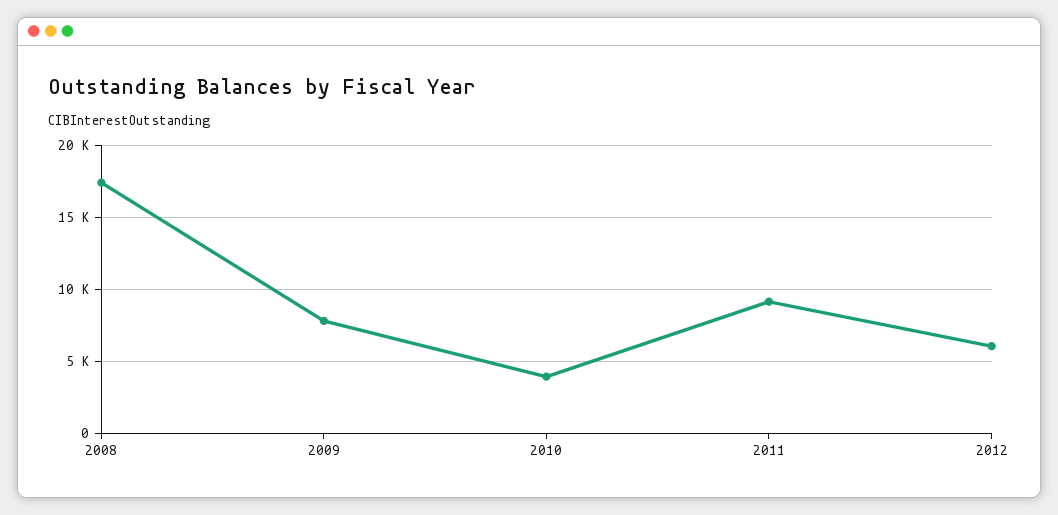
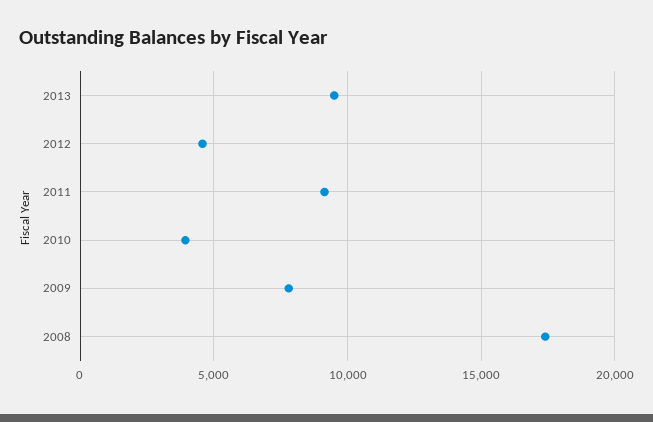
2012: 6000 -> 4500
2013: none -> 9500

